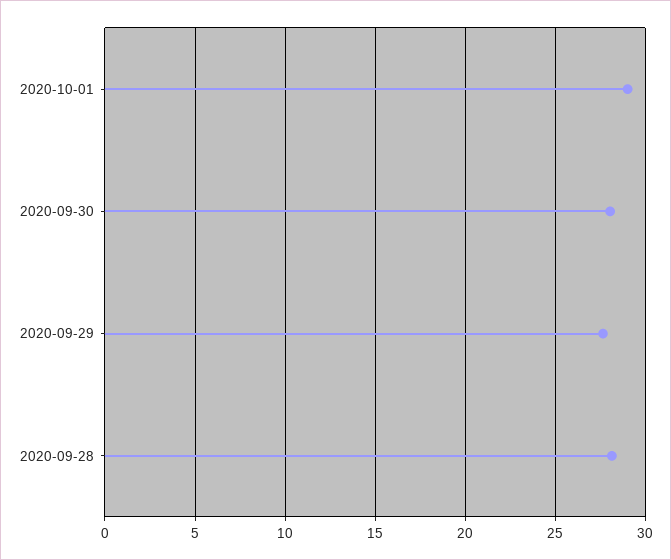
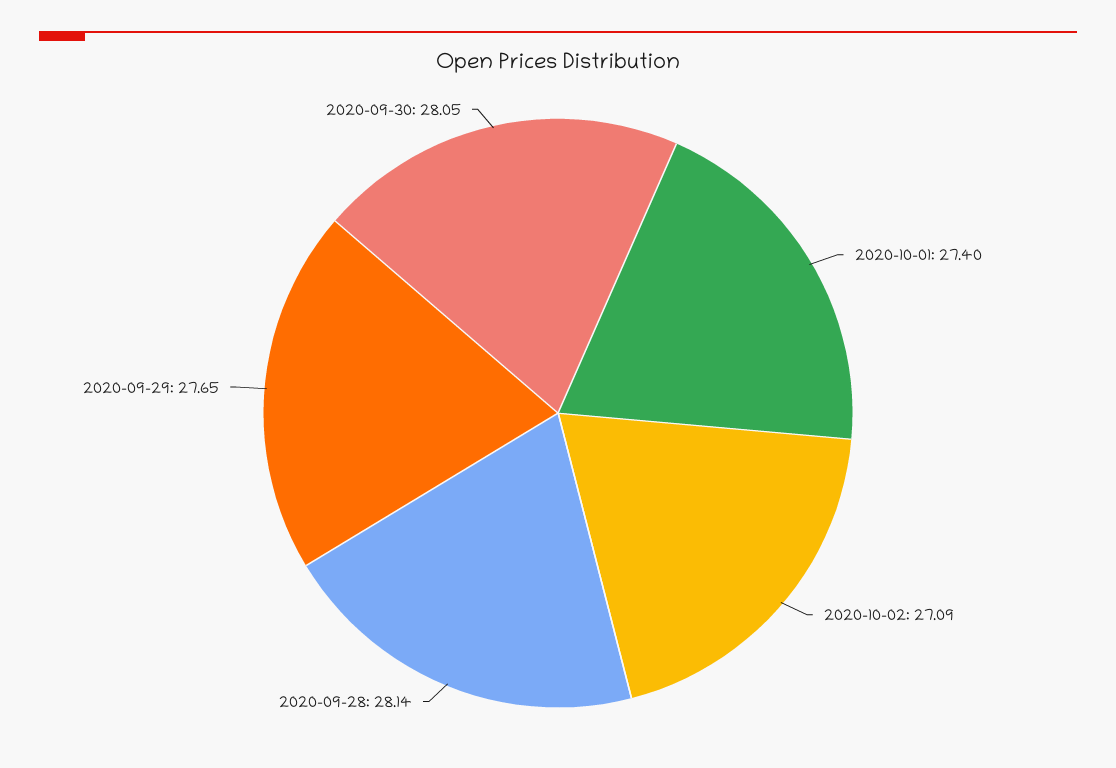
2020-10-01: 29 -> 27.4
2020-10-02: none -> 27.09

